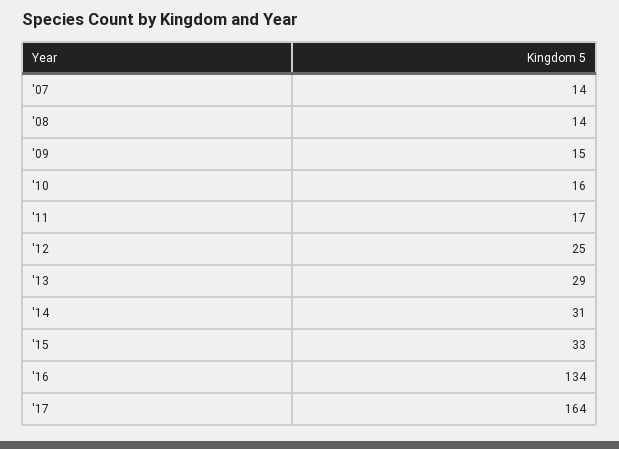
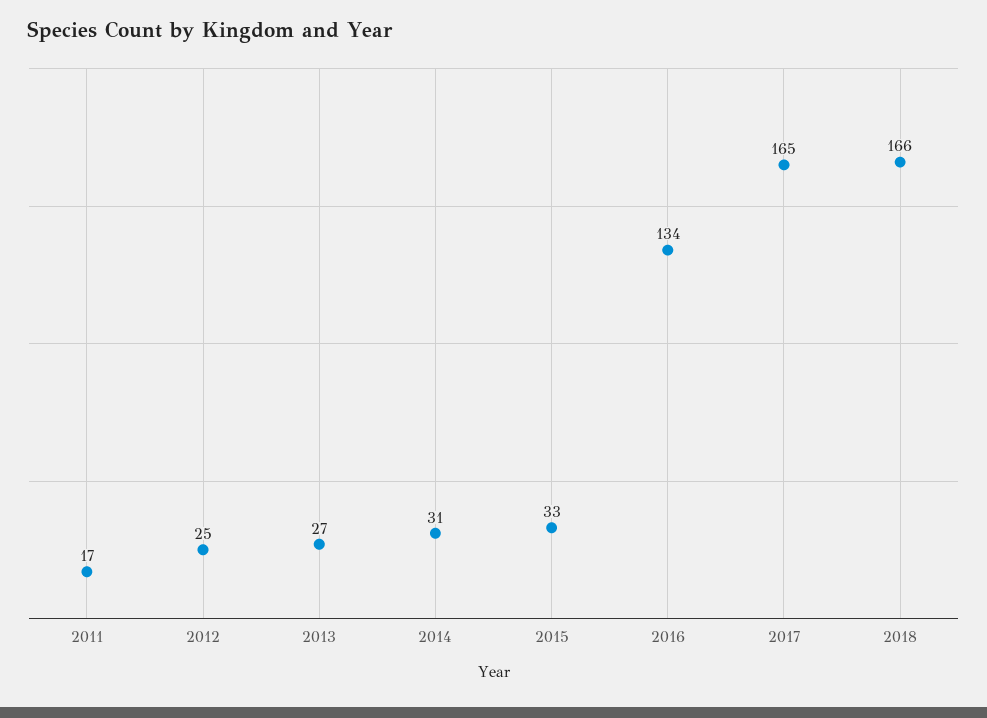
'07: 14 -> none
'08: 14 -> none
'09: 15 -> none
'10: 16 -> none
'13: 29 -> 27
'17: 164 -> 165
2018: none -> 166

